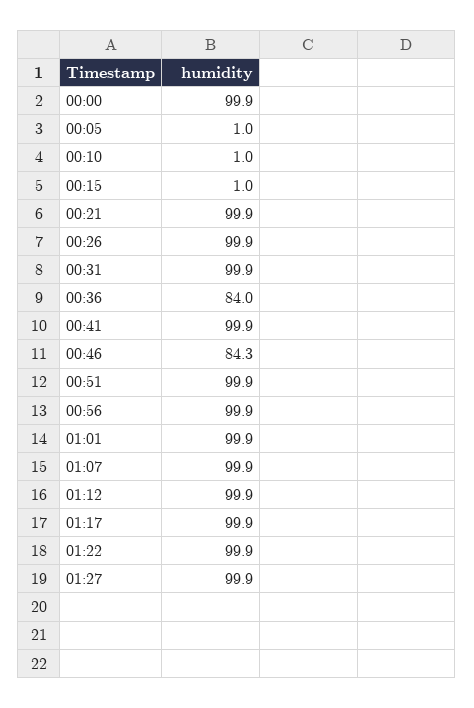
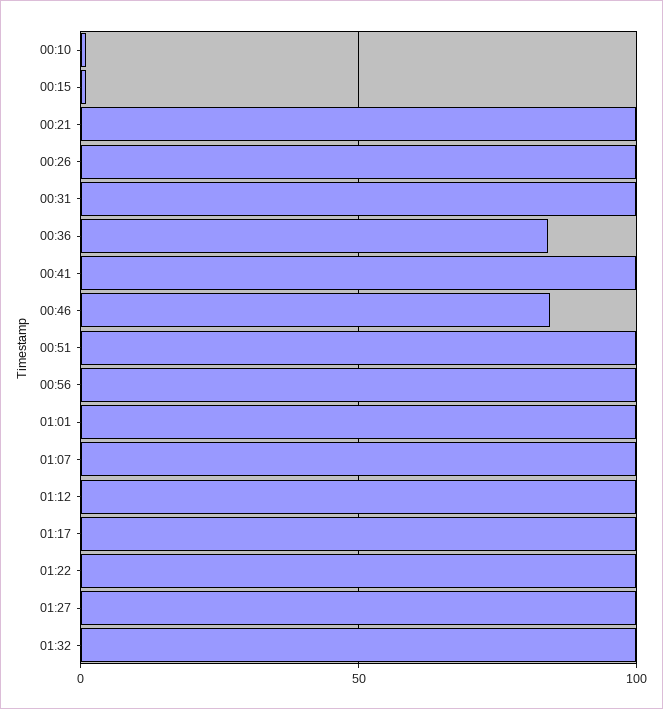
00:00: 99.9 -> none
00:05: 1 -> none
01:32: none -> 100

